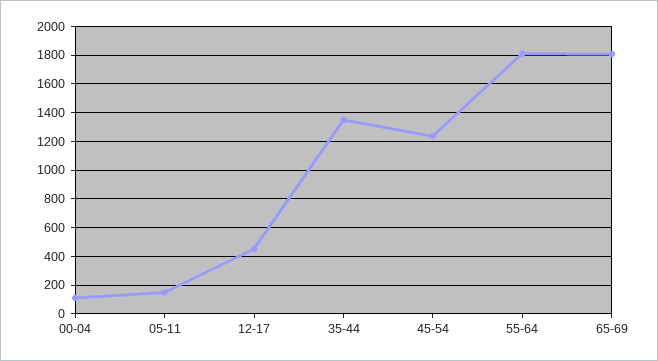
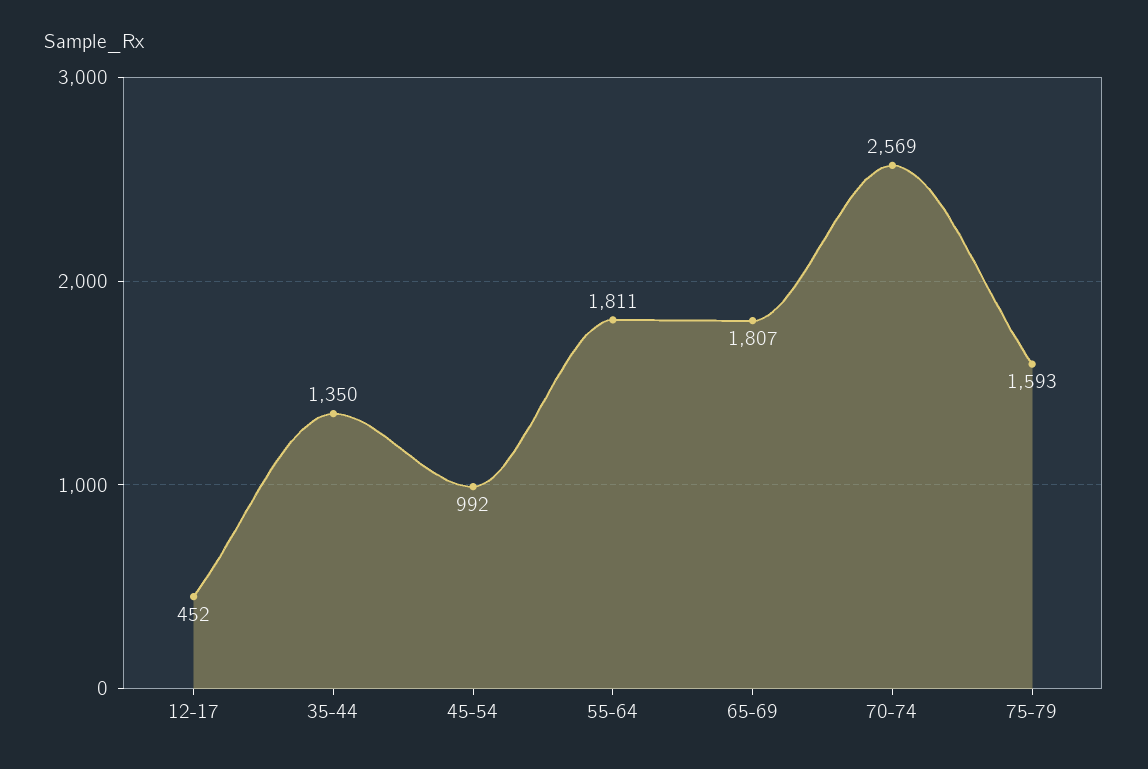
00-04: 100 -> none
05-11: 150 -> none
45-54: 1250 -> 992
70-74: none -> 2569
75-79: none -> 1593

